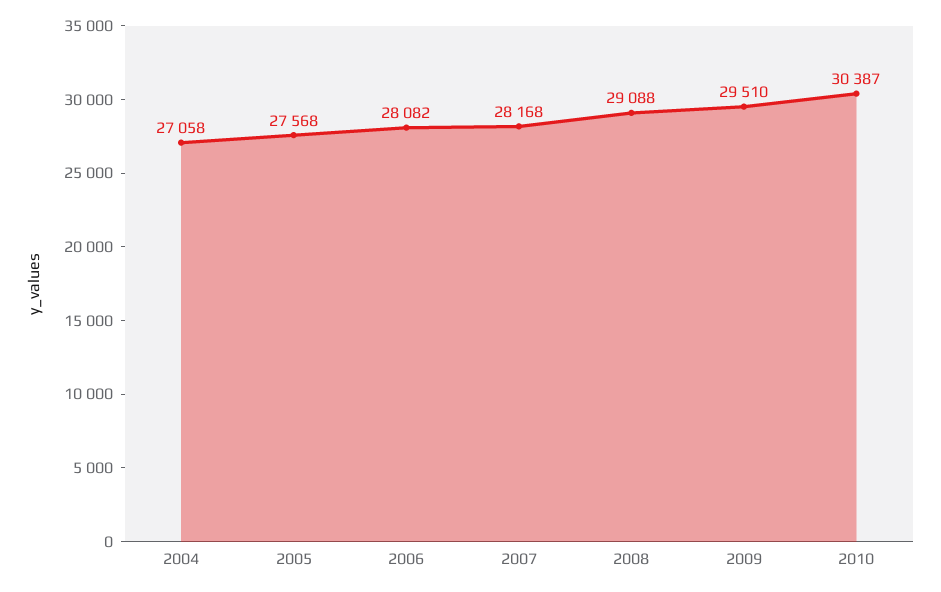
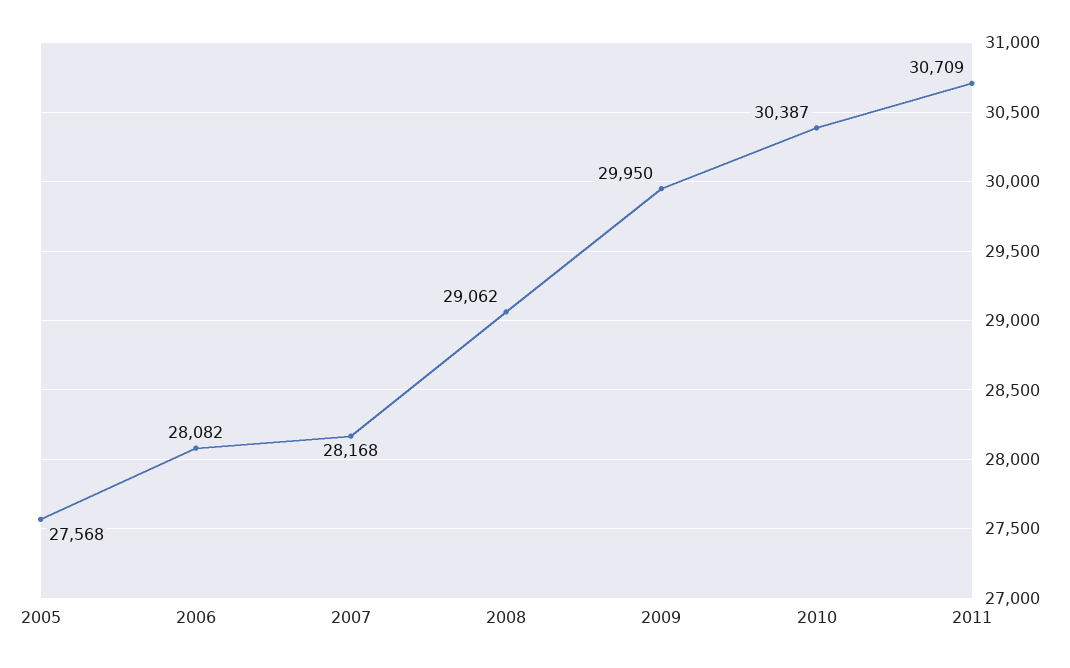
2004: 27058 -> none
2008: 29088 -> 29062
2009: 29510 -> 29950
2011: none -> 30709

